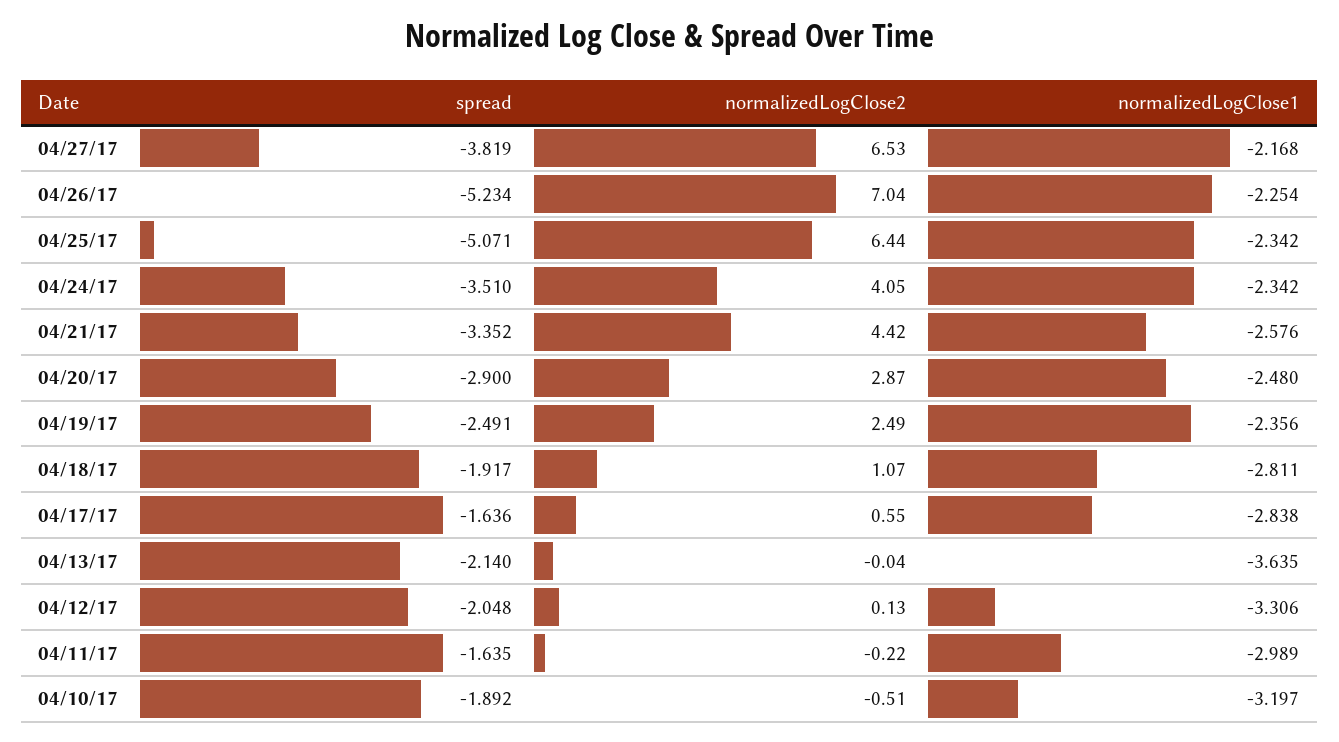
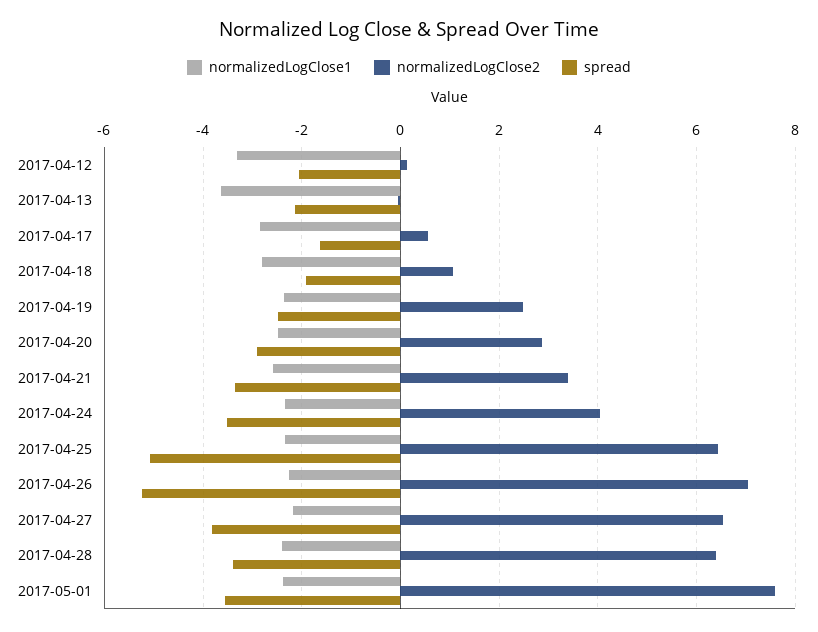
normalizedLogClose2, 04/21/17: 4.42 -> 3.4
spread, 04/11/17: -1.635 -> none
normalizedLogClose2, 04/11/17: -0.22 -> none
normalizedLogClose1, 04/11/17: -2.989 -> none
spread, 04/10/17: -1.892 -> none
normalizedLogClose2, 04/10/17: -0.51 -> none
normalizedLogClose1, 04/10/17: -3.197 -> none
normalizedLogClose1, 2017-04-28: none -> -2.4
normalizedLogClose2, 2017-04-28: none -> 6.4
spread, 2017-04-28: none -> -3.4
normalizedLogClose1, 2017-05-01: none -> -2.4
normalizedLogClose2, 2017-05-01: none -> 7.6
spread, 2017-05-01: none -> -3.6

